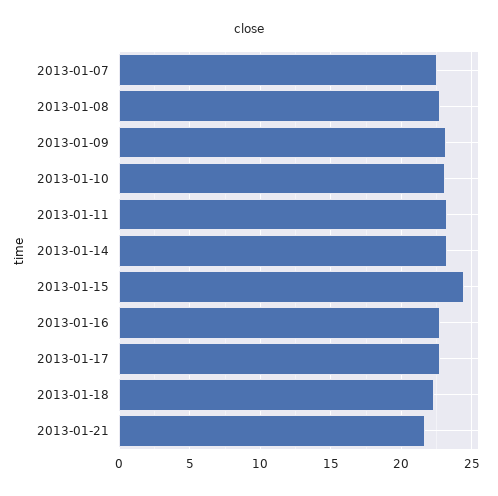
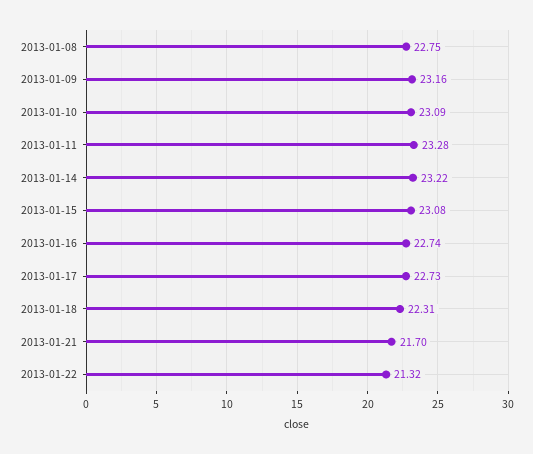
2013-01-07: 22.5 -> none
2013-01-15: 24.5 -> 23.08
2013-01-22: none -> 21.32

